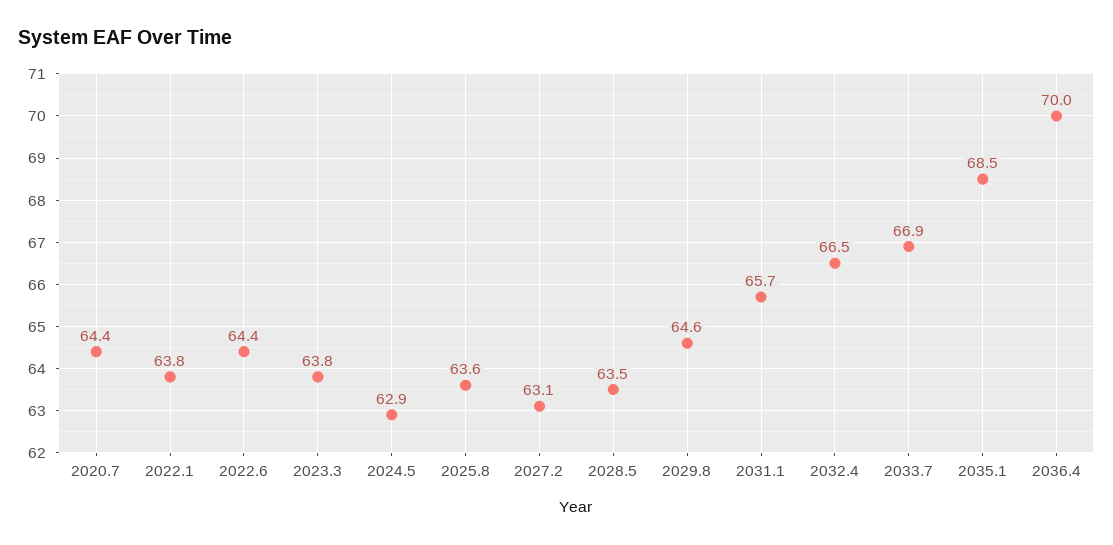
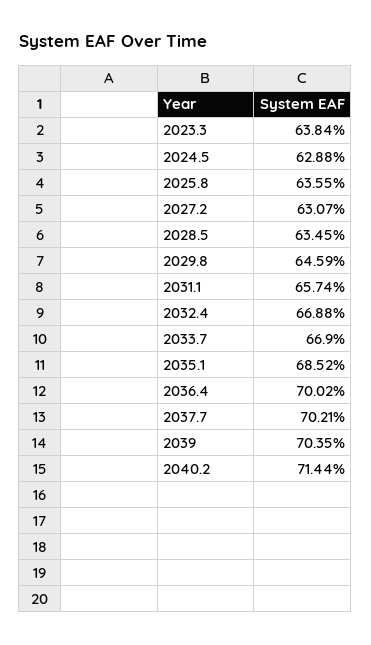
2020.7: 64.4 -> none
2022.1: 63.8 -> none
2022.6: 64.4 -> none
2032.4: 66.5 -> 66.88
2037.7: none -> 70.21
2039: none -> 70.35
2040.2: none -> 71.44

